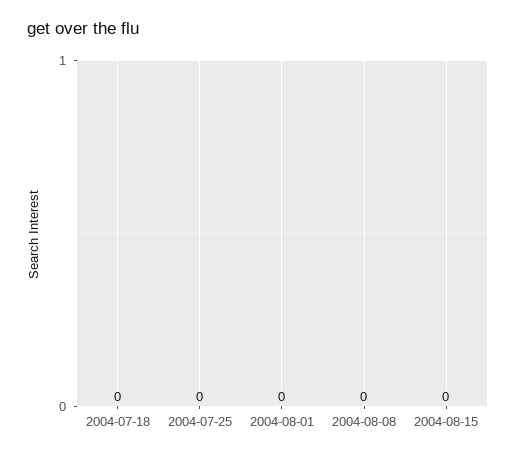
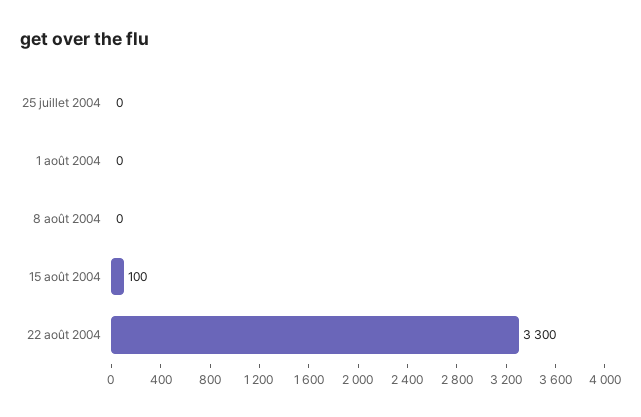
2004-07-18: 0 -> none
2004-08-15: 0 -> 100
22 août 2004: none -> 3300

